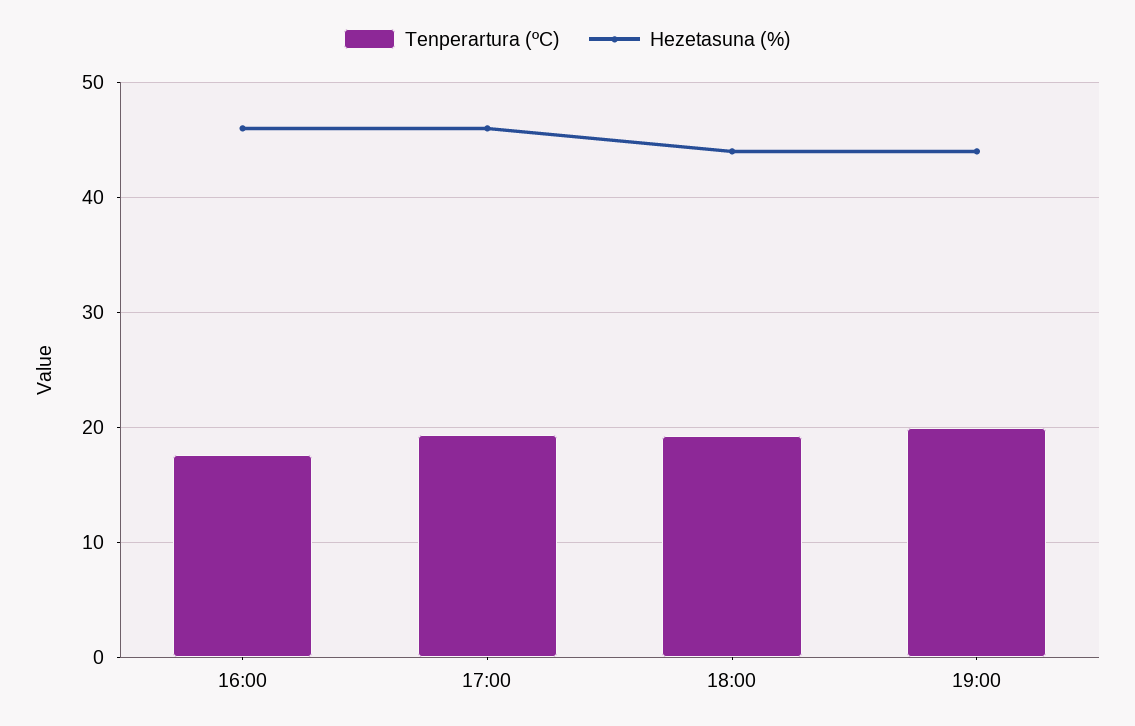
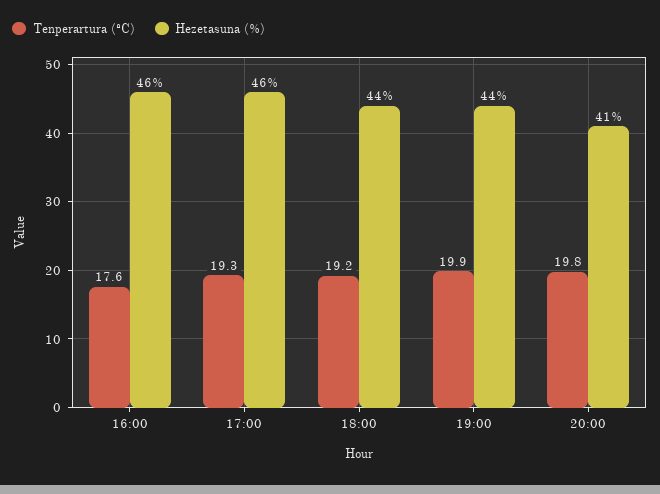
Tenperartura (ºC), 20:00: none -> 19.8
Hezetasuna (%), 20:00: none -> 41

